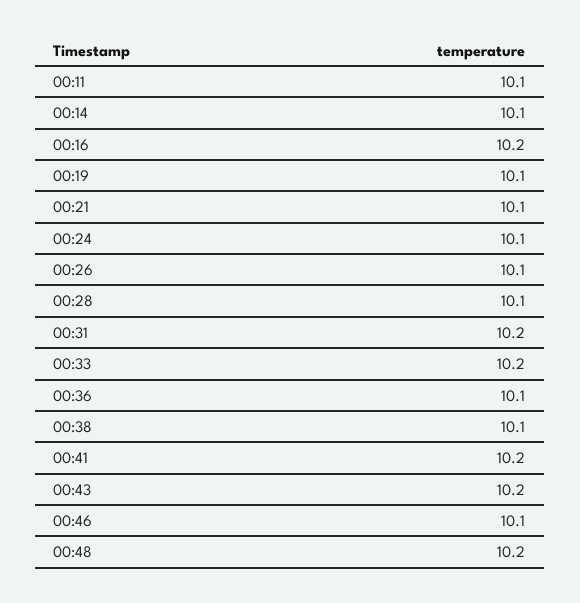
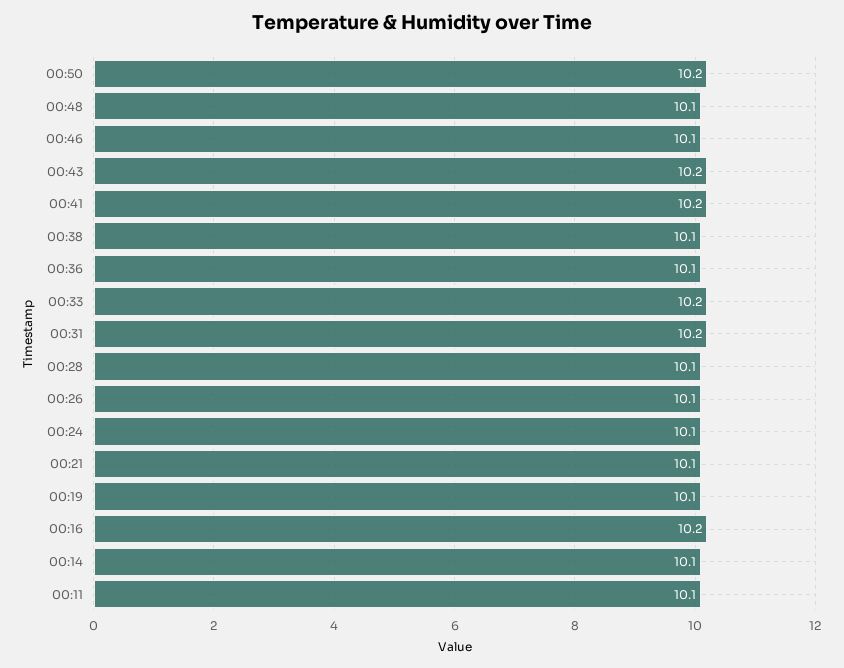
00:48: 10.2 -> 10.1
00:50: none -> 10.2

